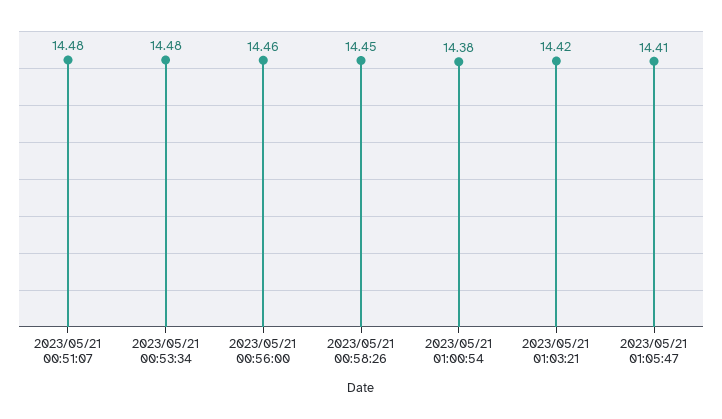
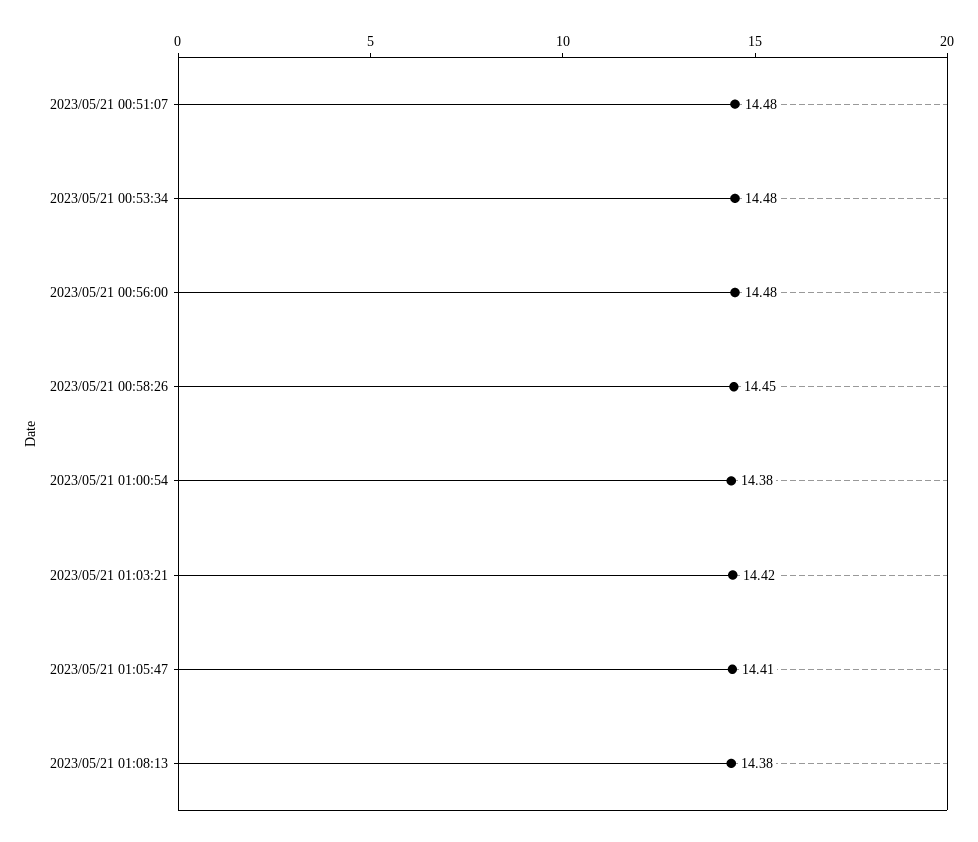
2023/05/21 00:56:00: 14.46 -> 14.48
2023/05/21 01:08:13: none -> 14.38

